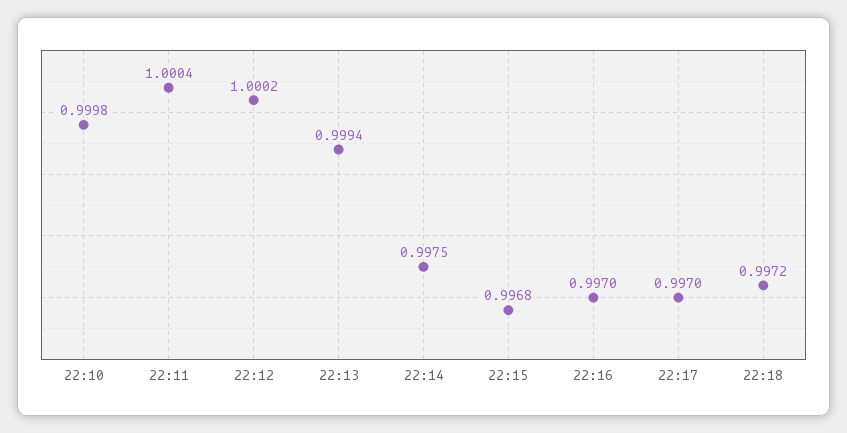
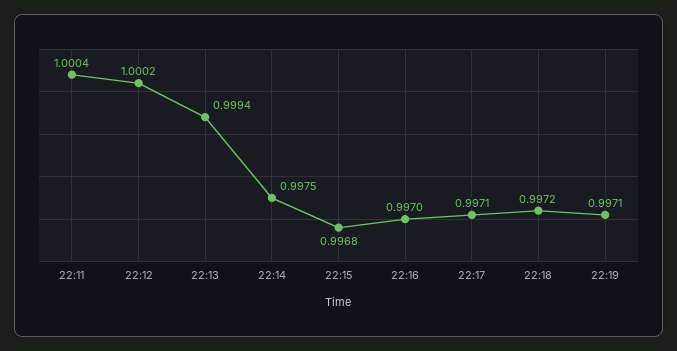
22:10: 0.9998 -> none
22:17: 0.997 -> 0.9971
22:19: none -> 0.9971

